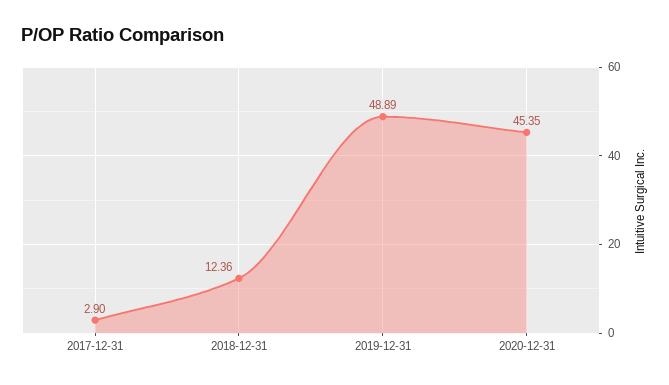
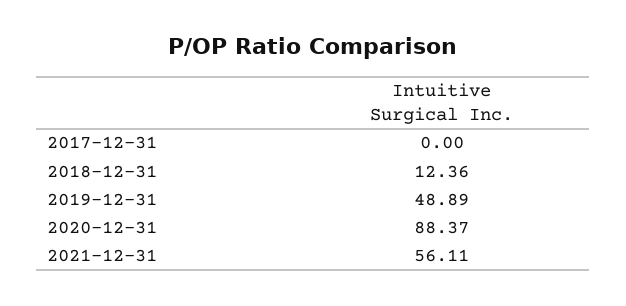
2017-12-31: 2.9 -> 0
2020-12-31: 45.35 -> 88.37
2021-12-31: none -> 56.11

